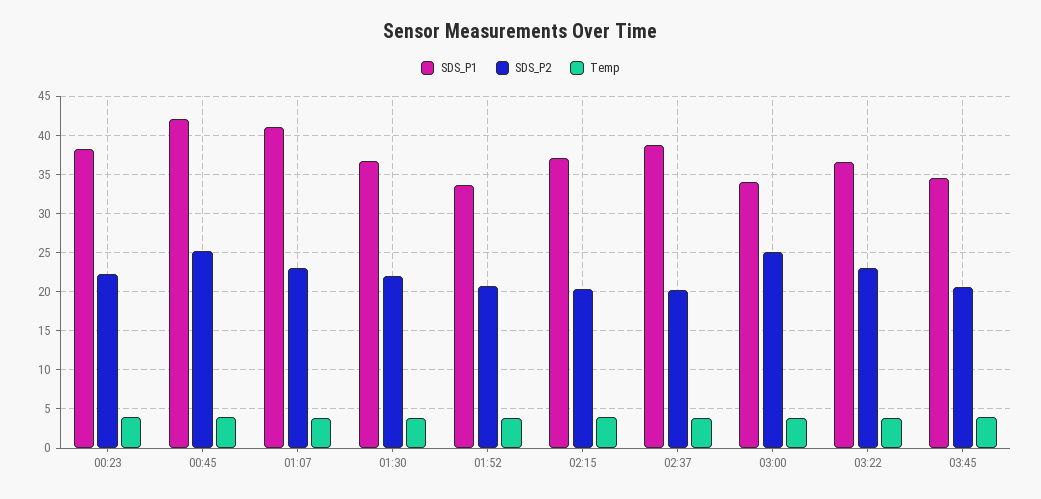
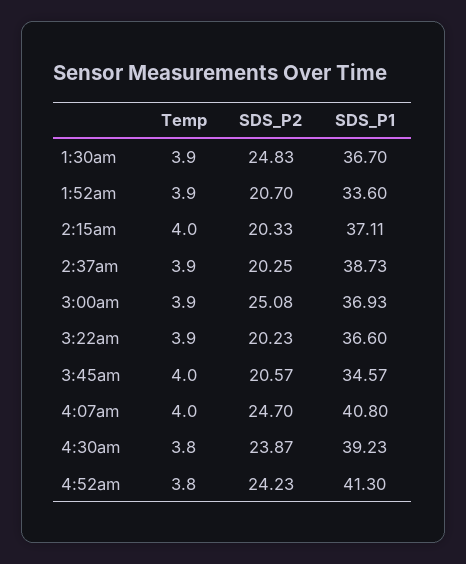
SDS_P1, 00:23: 38 -> none
SDS_P2, 00:23: 22 -> none
Temp, 00:23: 4 -> none
SDS_P1, 00:45: 42 -> none
SDS_P2, 00:45: 25 -> none
Temp, 00:45: 4 -> none
SDS_P1, 01:07: 41 -> none
SDS_P2, 01:07: 23 -> none
Temp, 01:07: 4 -> none
SDS_P2, 01:30: 22 -> 24.83
SDS_P1, 03:00: 34 -> 36.93
SDS_P2, 03:22: 23 -> 20.23
Temp, 4:07am: none -> 4
SDS_P2, 4:07am: none -> 24.7
SDS_P1, 4:07am: none -> 40.8
Temp, 4:30am: none -> 3.8
SDS_P2, 4:30am: none -> 23.87
SDS_P1, 4:30am: none -> 39.23
Temp, 4:52am: none -> 3.8
SDS_P2, 4:52am: none -> 24.23
SDS_P1, 4:52am: none -> 41.3

